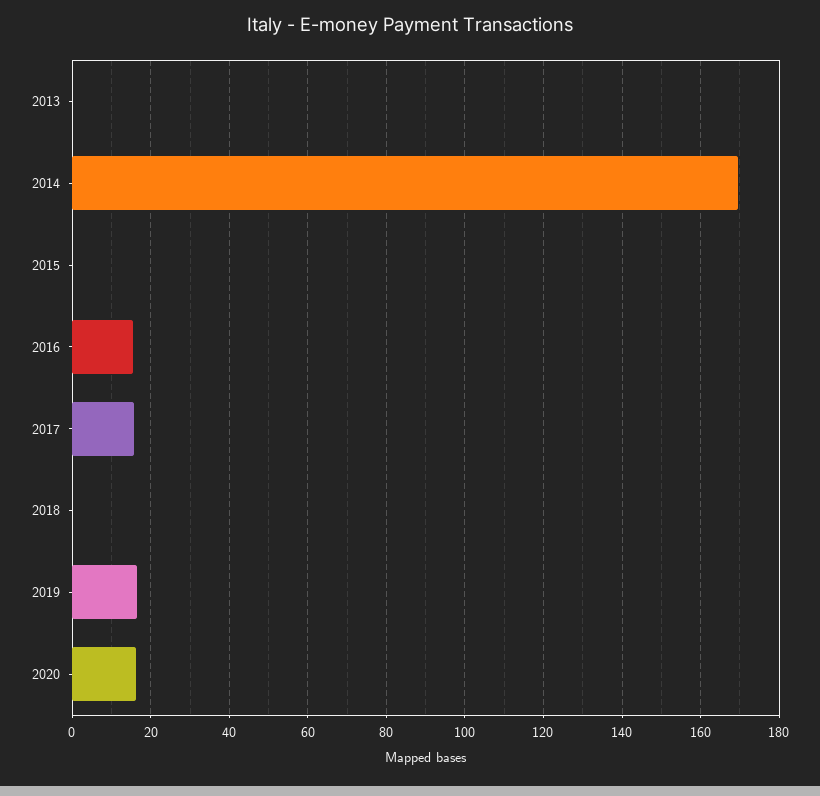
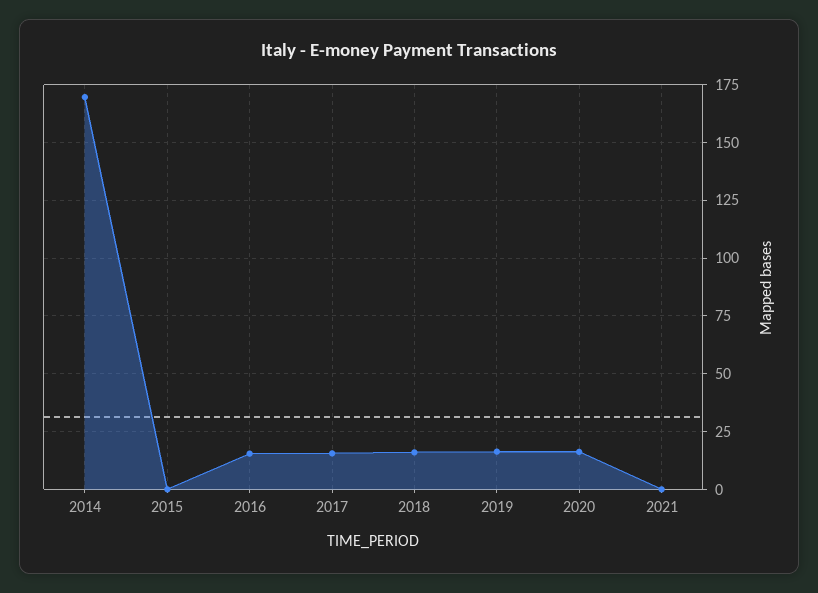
2013: 0 -> none
2018: 0 -> 15
2021: none -> 0

